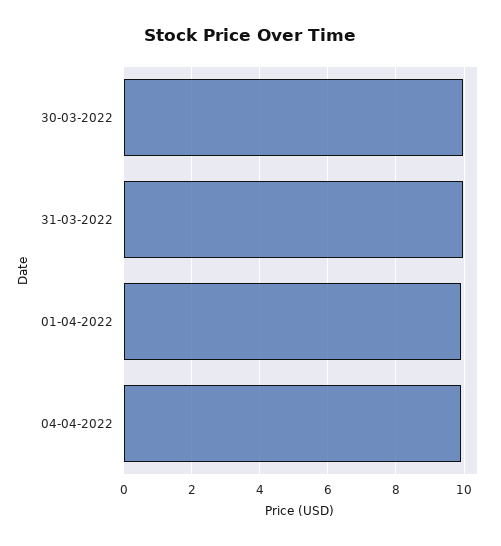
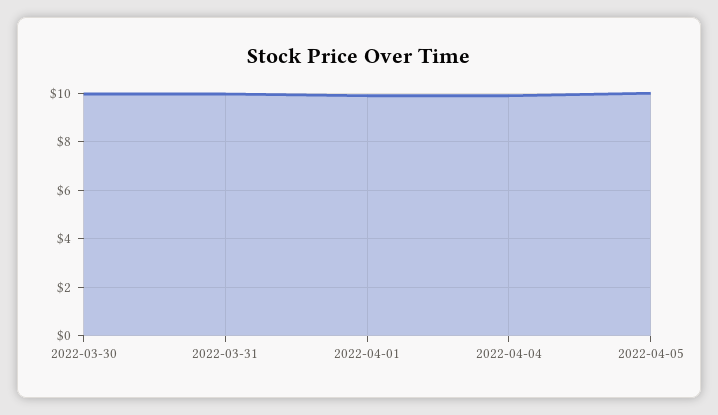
2022-04-05: none -> 10

